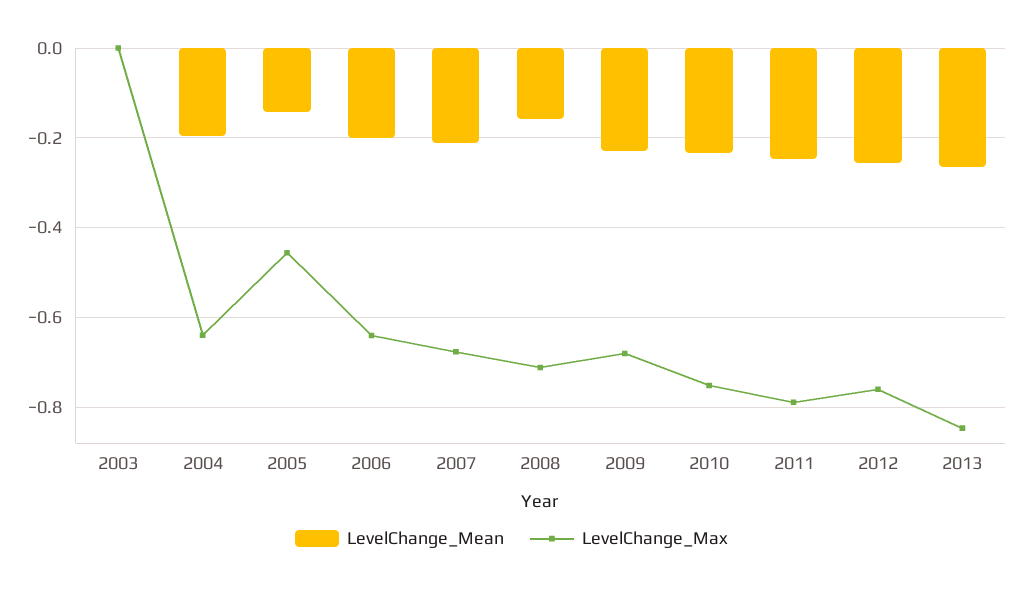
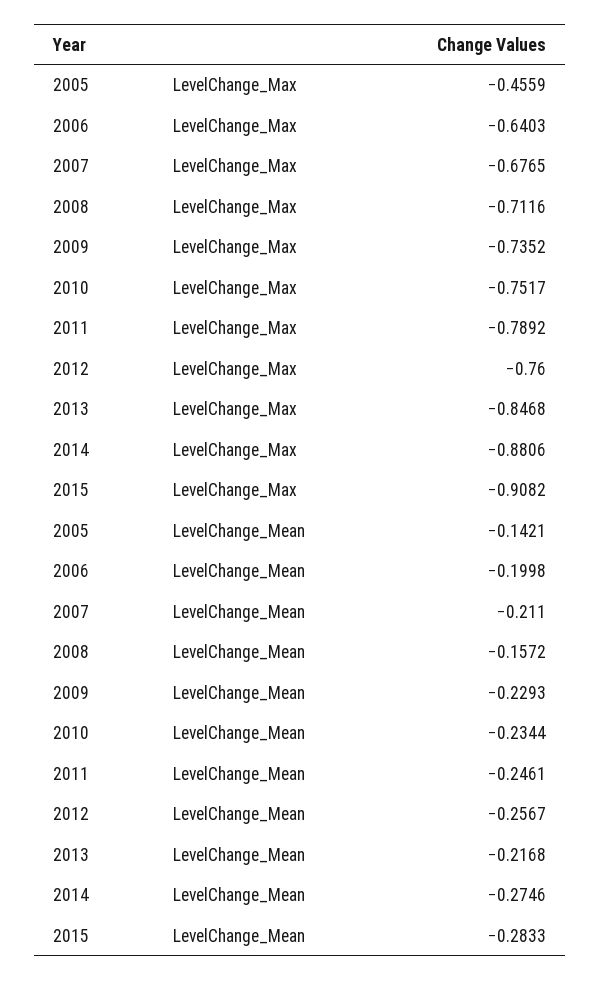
LevelChange_Mean, 2003: 0 -> none
LevelChange_Max, 2003: 0 -> none
LevelChange_Mean, 2004: -0.2 -> none
LevelChange_Max, 2004: -0.64 -> none
LevelChange_Max, 2009: -0.68 -> -0.7352
LevelChange_Mean, 2013: -0.26 -> -0.2168
LevelChange_Max, 2014: none -> -0.8806
LevelChange_Max, 2015: none -> -0.9082
LevelChange_Mean, 2014: none -> -0.2746
LevelChange_Mean, 2015: none -> -0.2833

